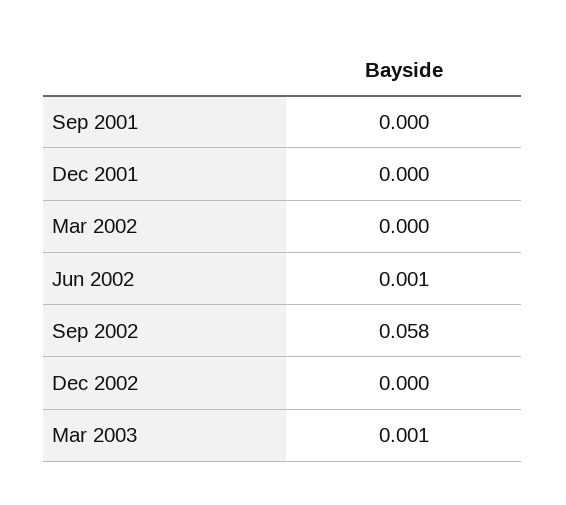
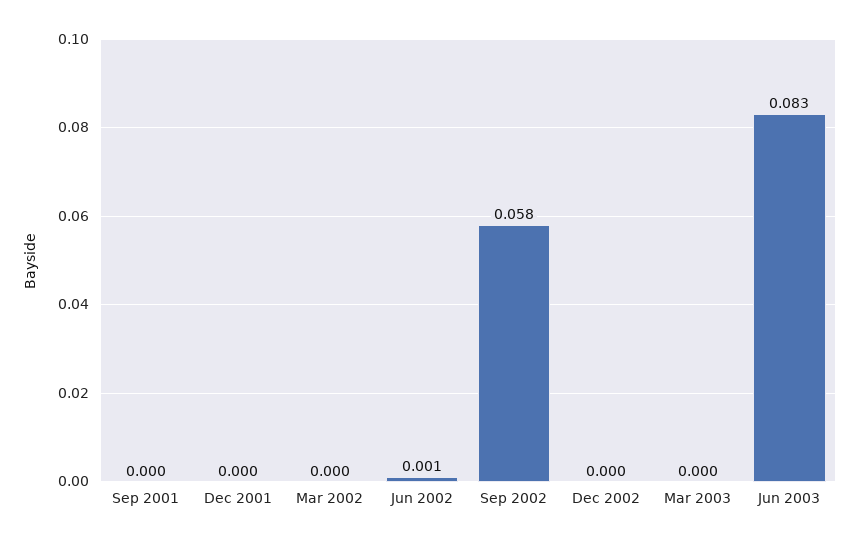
Mar 2003: 0.001 -> 0
Jun 2003: none -> 0.083

